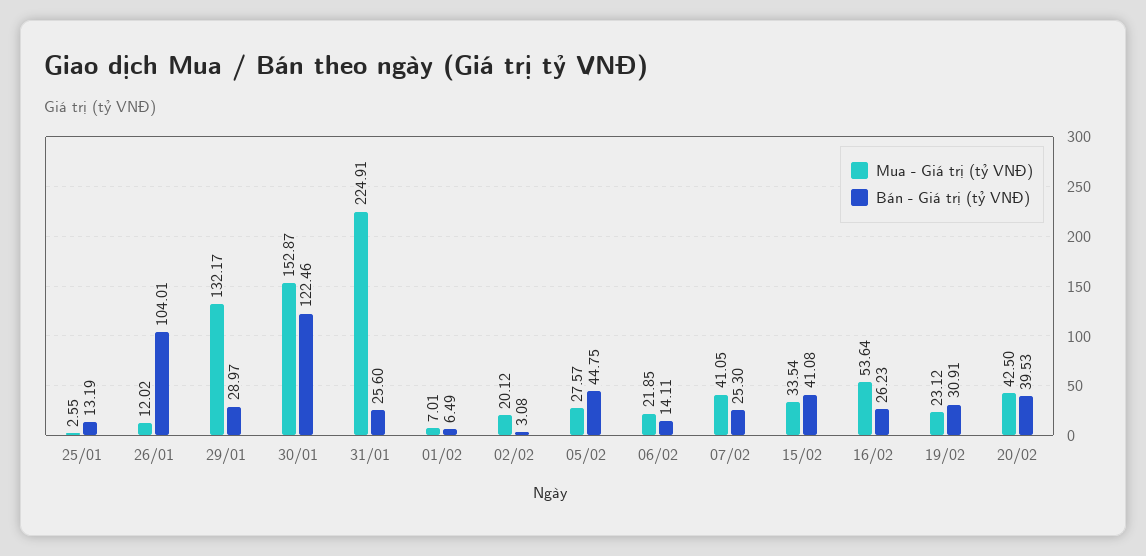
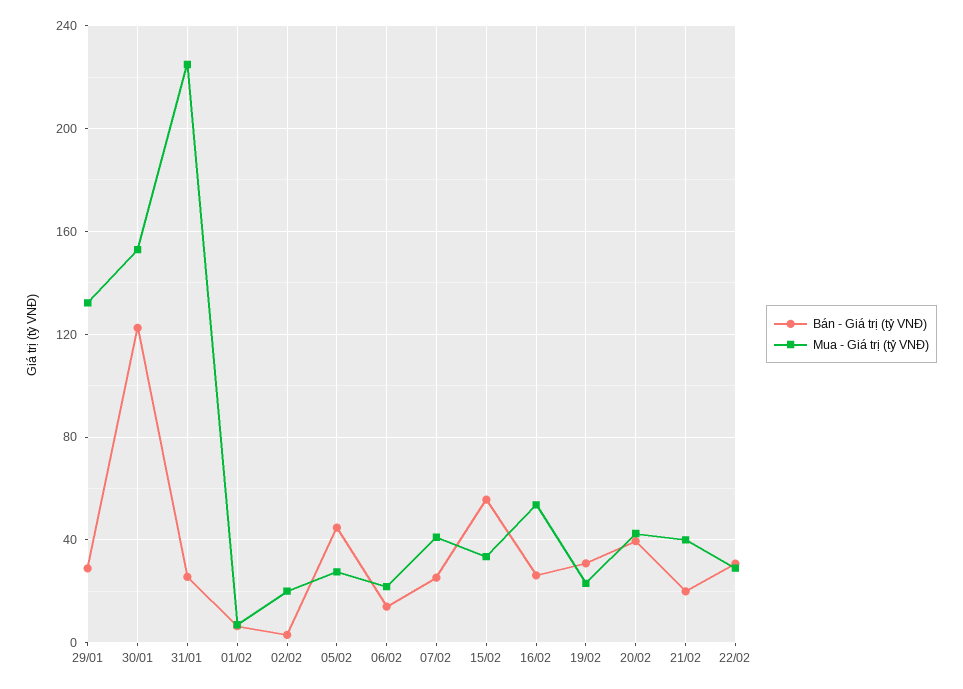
Mua - Giá trị (tỷ VNĐ), 25/01: 2.55 -> none
Bán - Giá trị (tỷ VNĐ), 25/01: 13.19 -> none
Mua - Giá trị (tỷ VNĐ), 26/01: 12.02 -> none
Bán - Giá trị (tỷ VNĐ), 26/01: 104.01 -> none
Bán - Giá trị (tỷ VNĐ), 15/02: 41.08 -> 55
Bán - Giá trị (tỷ VNĐ), 21/02: none -> 20
Mua - Giá trị (tỷ VNĐ), 21/02: none -> 40
Bán - Giá trị (tỷ VNĐ), 22/02: none -> 30
Mua - Giá trị (tỷ VNĐ), 22/02: none -> 30

